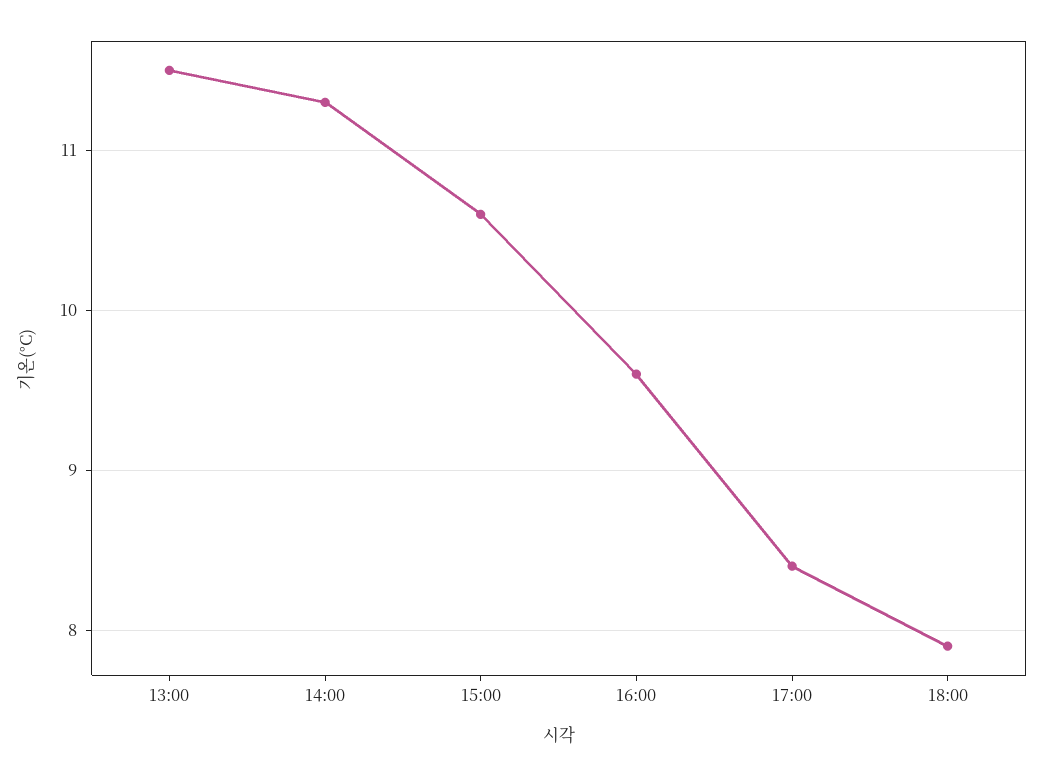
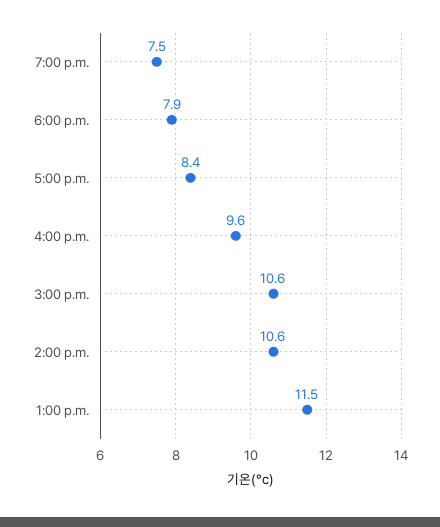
14:00: 11.3 -> 10.6
7:00 p.m.: none -> 7.5

